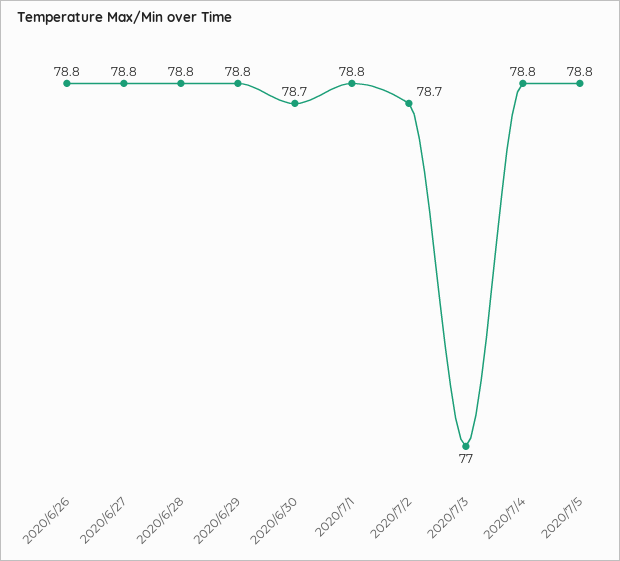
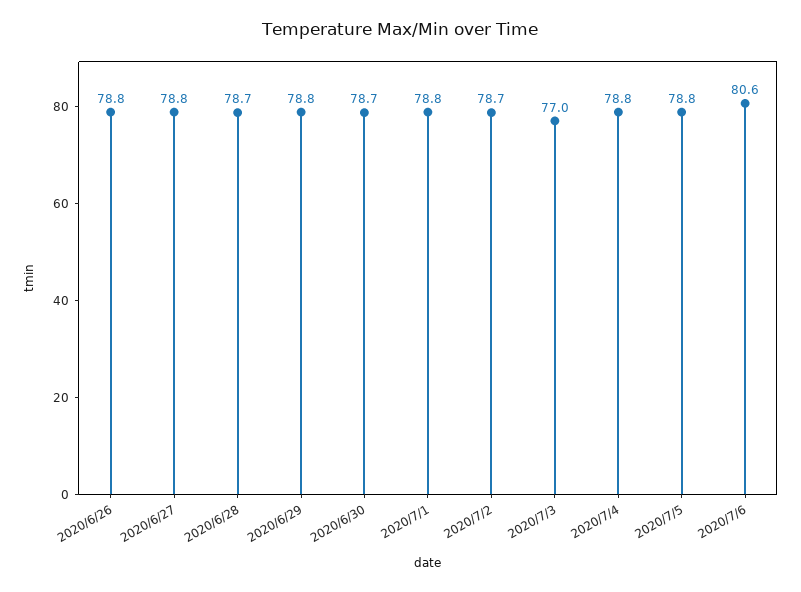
2020/6/28: 78.8 -> 78.7
2020/7/6: none -> 80.6

